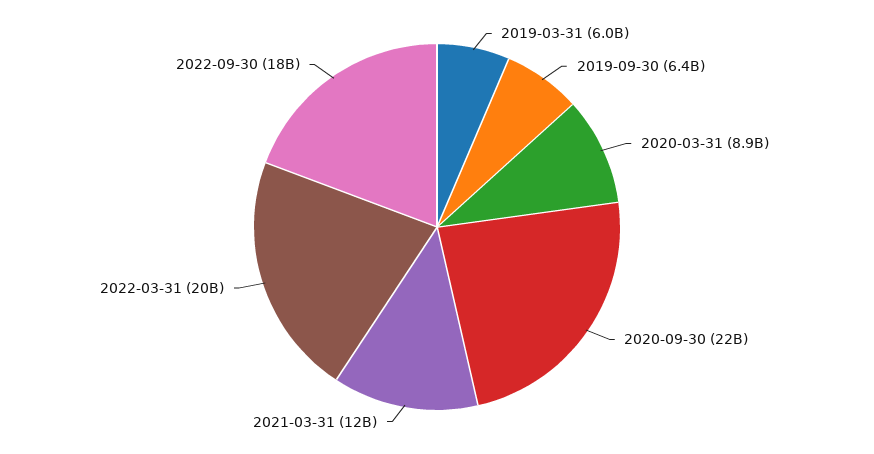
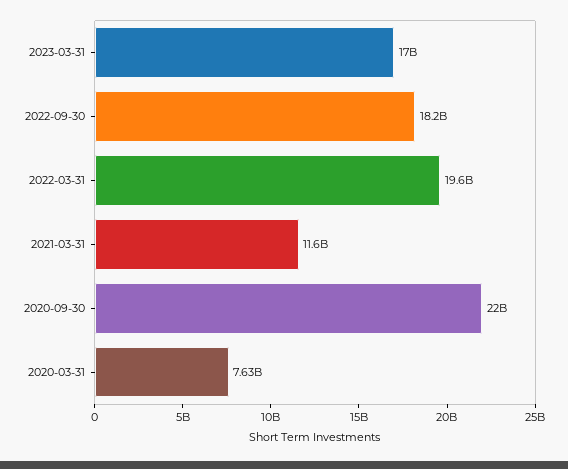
2019-03-31: 6000000000 -> none
2019-09-30: 6400000000 -> none
2020-03-31: 8900000000 -> 7630000000
2023-03-31: none -> 17000000000

